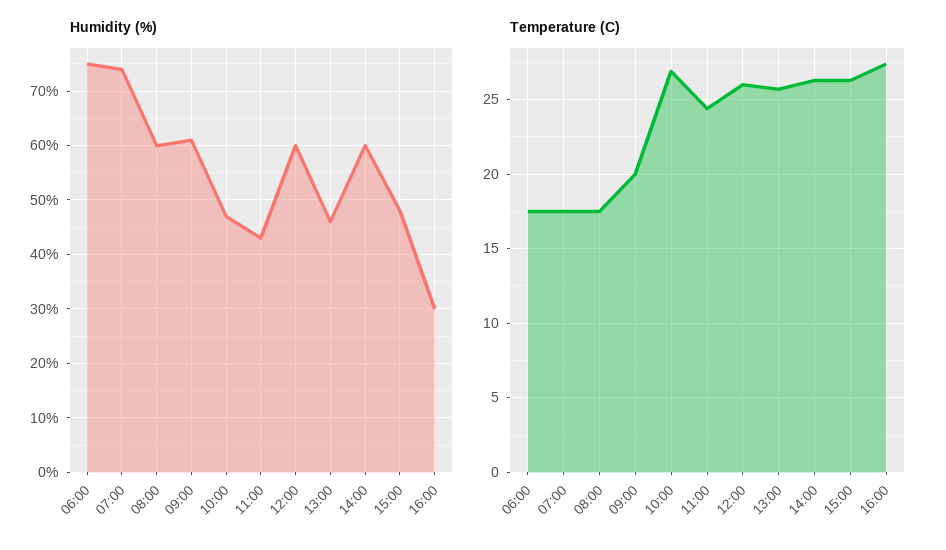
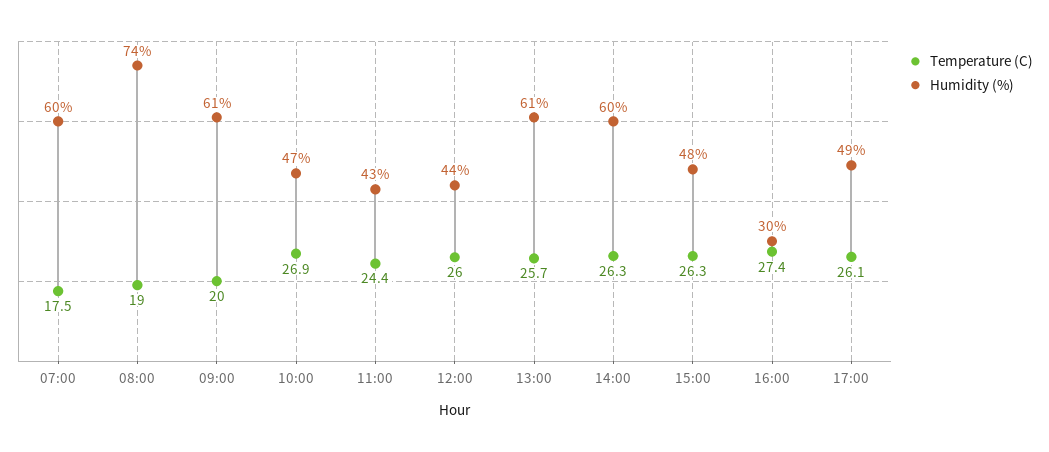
Humidity (%), 06:00: 75 -> none
Humidity (%), 07:00: 75 -> 60
Humidity (%), 08:00: 60 -> 74
Humidity (%), 12:00: 60 -> 44
Humidity (%), 13:00: 45 -> 61
Temperature (C), 06:00: 17.5 -> none
Temperature (C), 08:00: 17.5 -> 19
Temperature (C), 17:00: none -> 26.1
Humidity (%), 17:00: none -> 49

